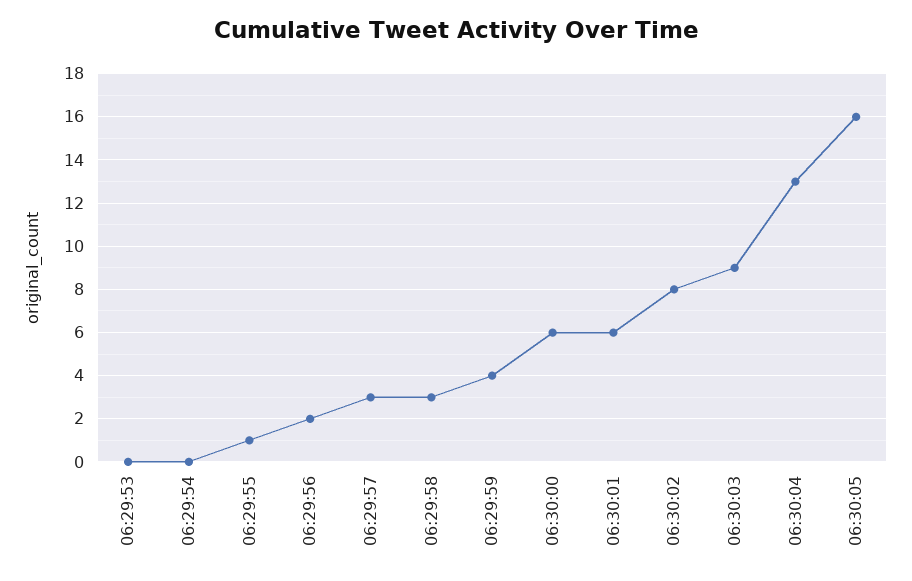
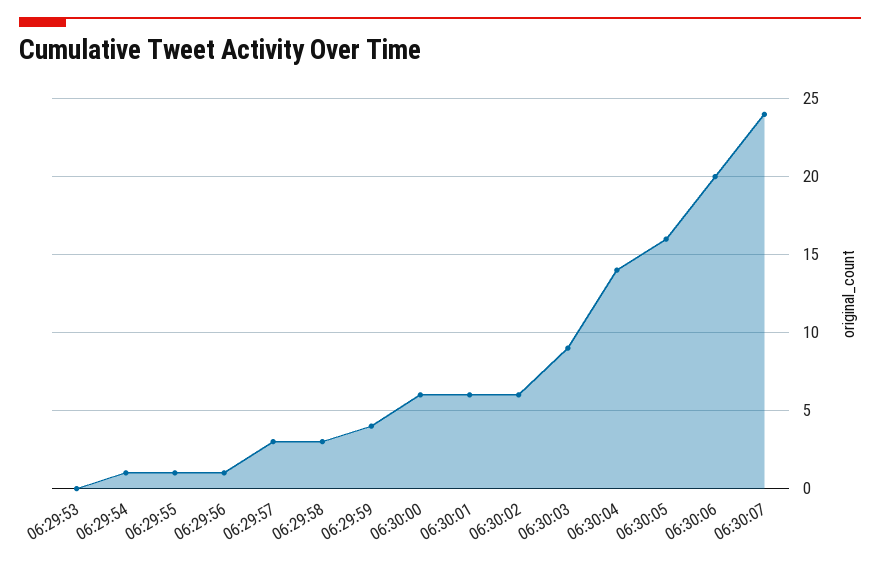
06:29:54: 0 -> 1
06:29:56: 2 -> 1
06:30:02: 8 -> 6
06:30:04: 13 -> 14
06:30:06: none -> 20
06:30:07: none -> 24

